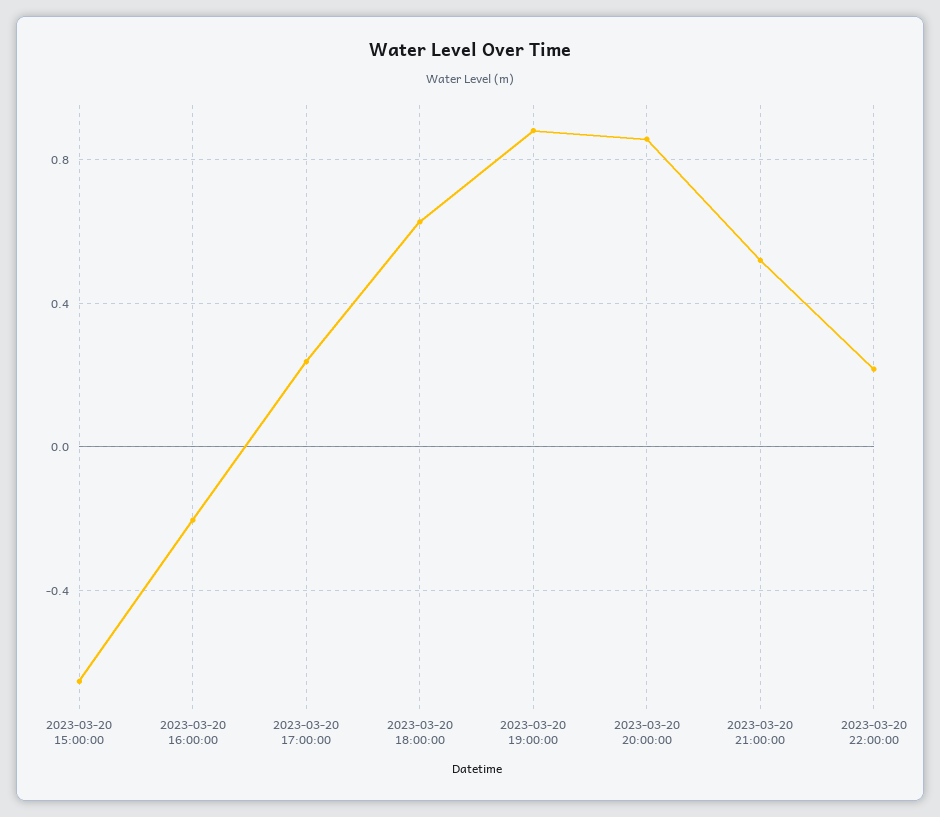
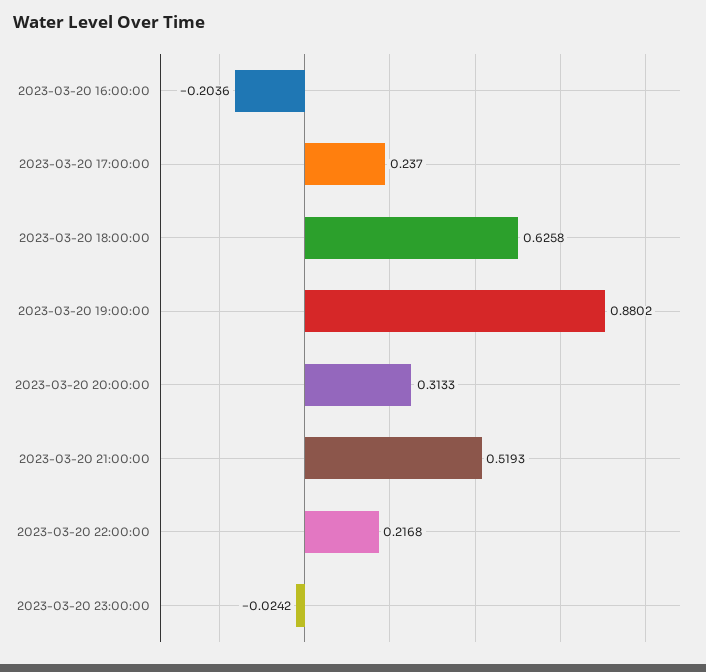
2023-03-20 15:00:00: -0.65 -> none
2023-03-20 20:00:00: 0.85 -> 0.3133
2023-03-20 23:00:00: none -> -0.0242

